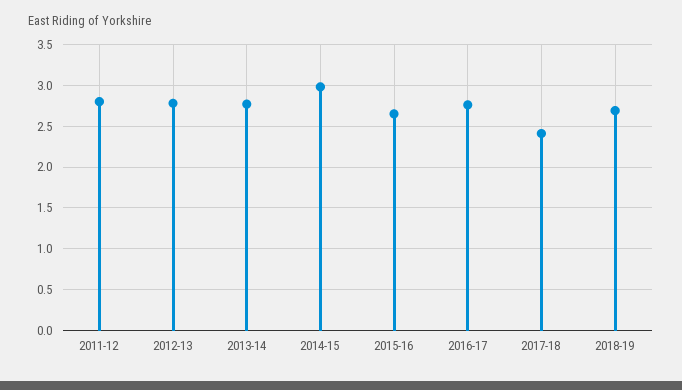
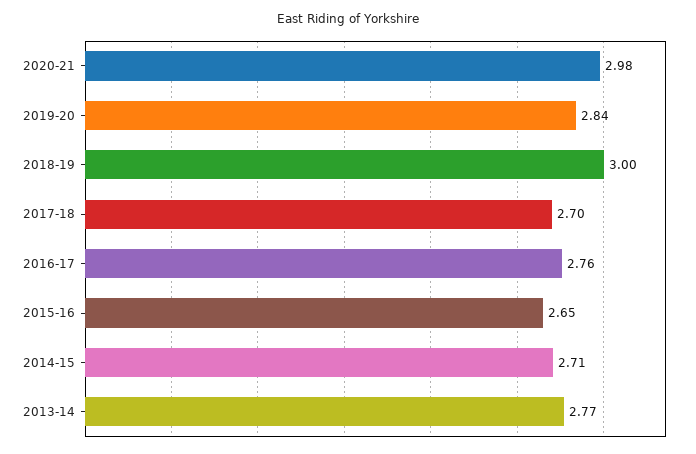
2011-12: 2.8 -> none
2012-13: 2.8 -> none
2014-15: 3 -> 2.71
2017-18: 2.4 -> 2.7
2018-19: 2.7 -> 3
2020-21: none -> 2.98
2019-20: none -> 2.84

